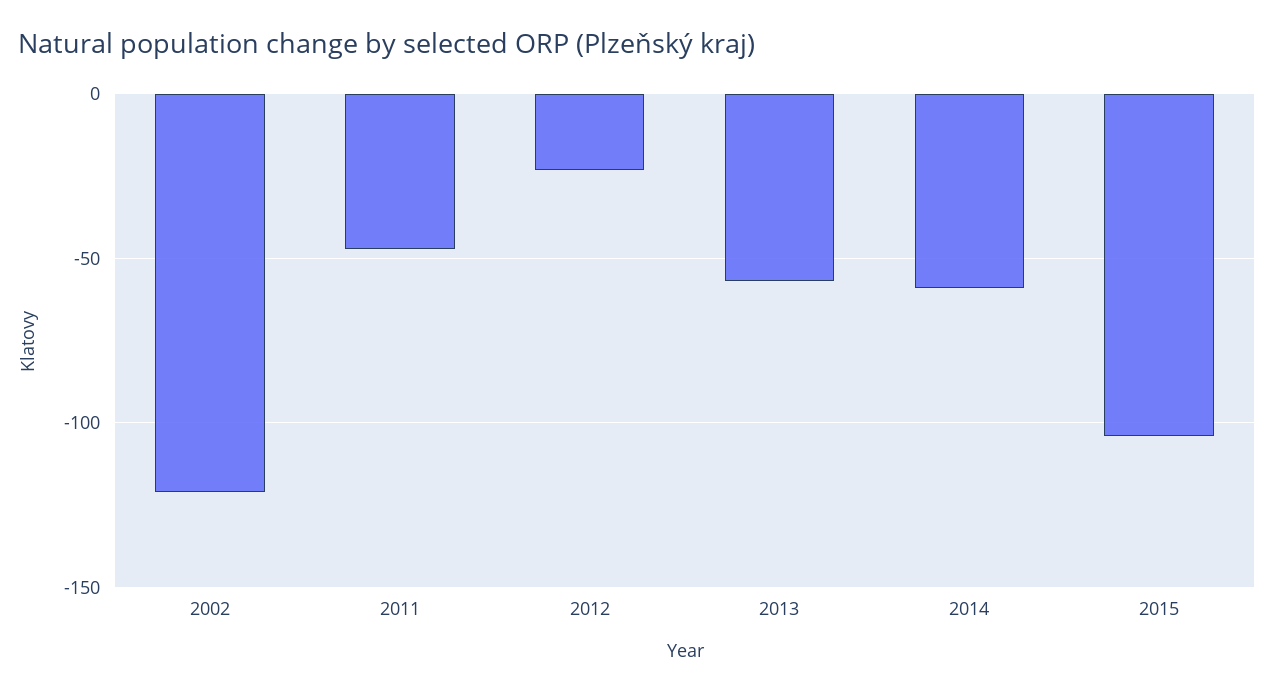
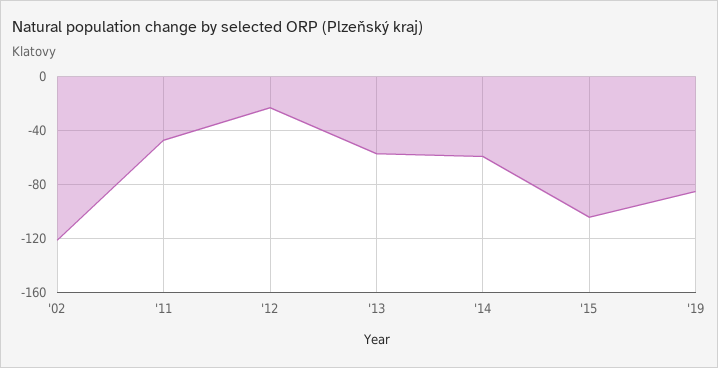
'19: none -> -85

